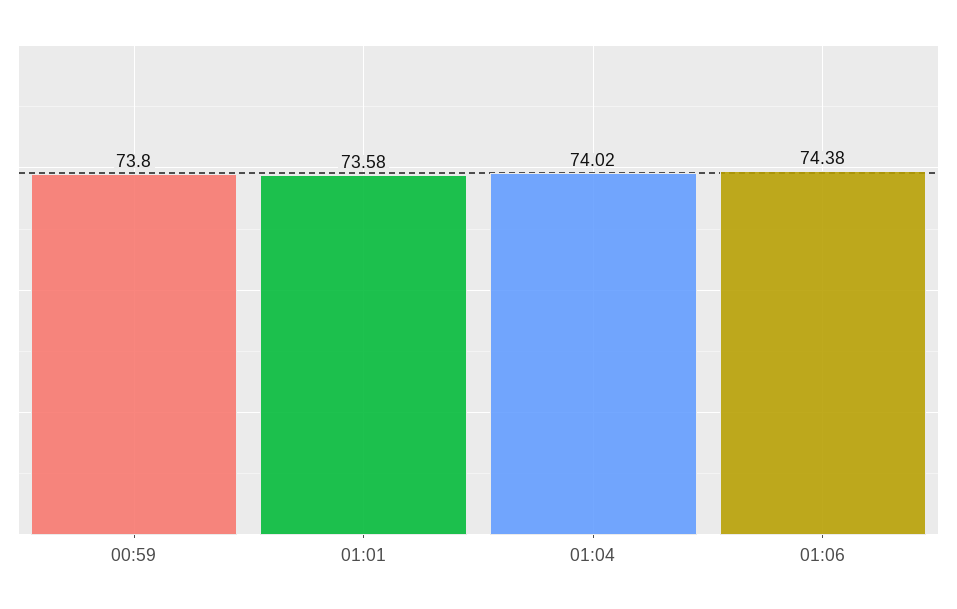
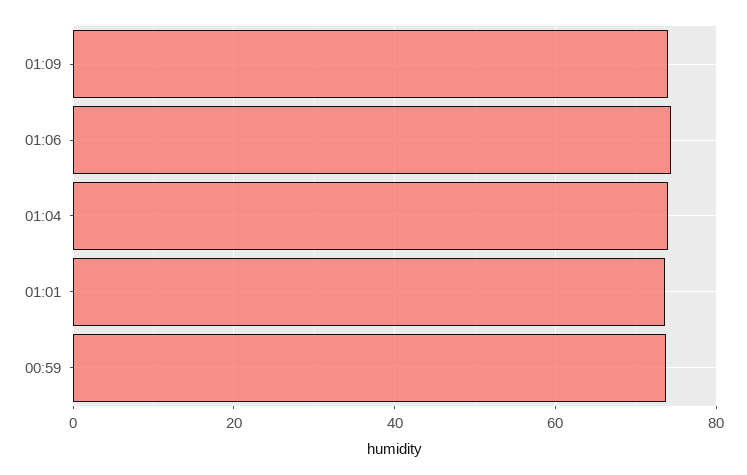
01:09: none -> 74

